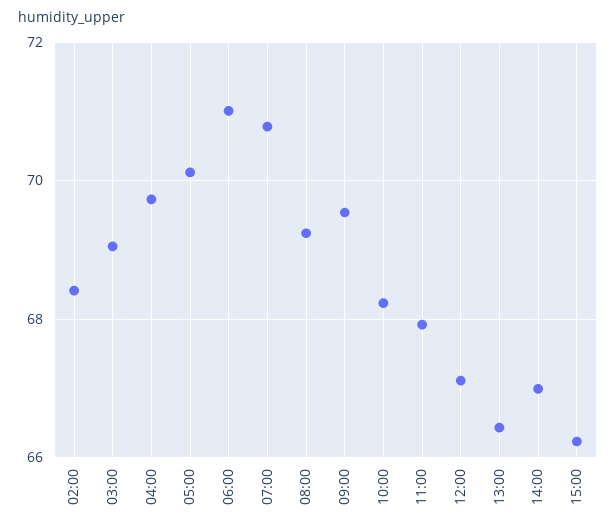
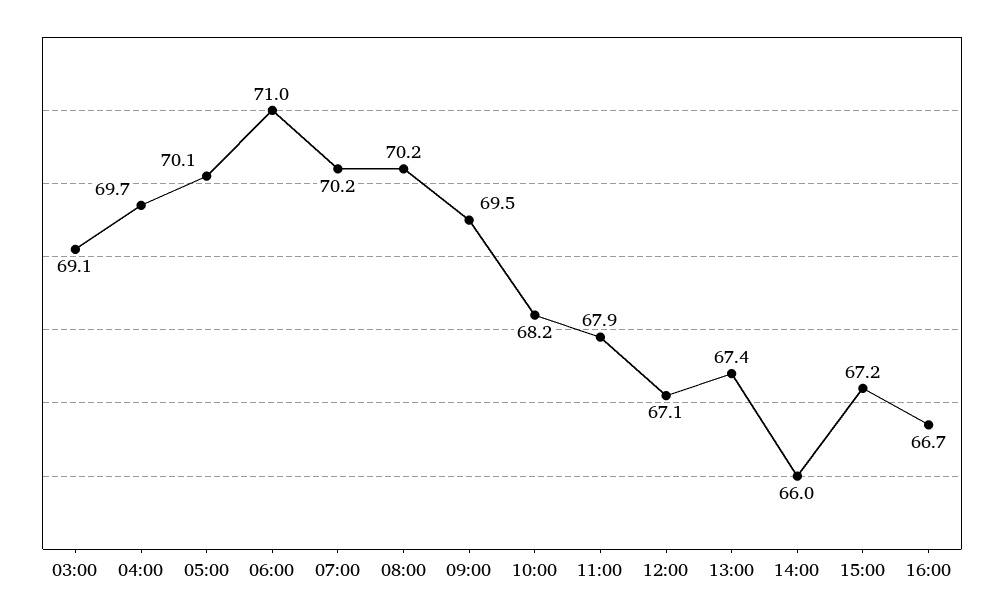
02:00: 68.4 -> none
07:00: 70.8 -> 70.2
08:00: 69.2 -> 70.2
13:00: 66.4 -> 67.4
14:00: 67 -> 66
15:00: 66.2 -> 67.2
16:00: none -> 66.7

